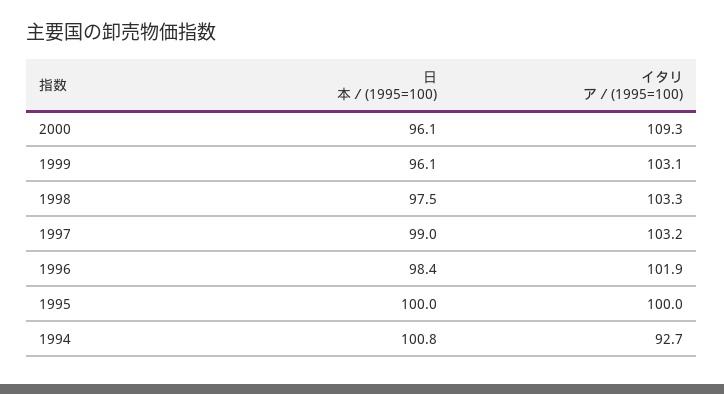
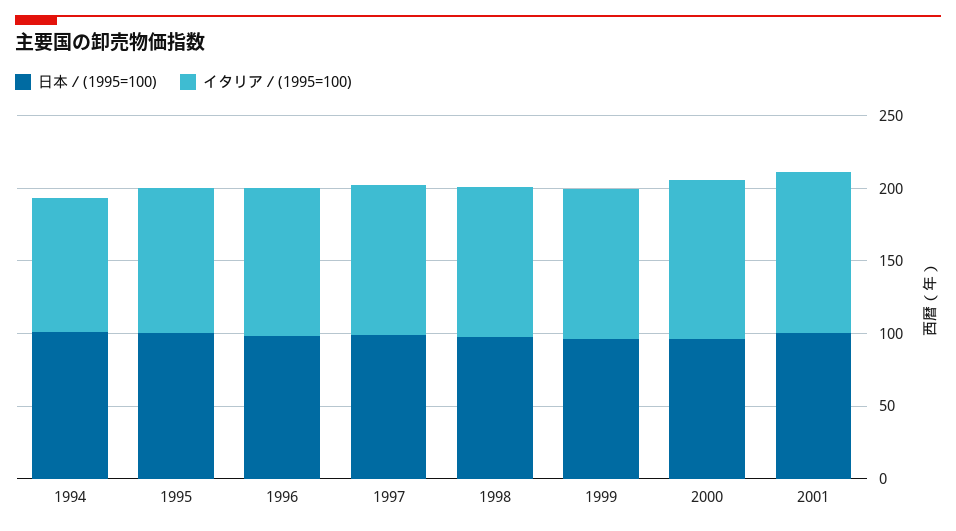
日本／(1995=100), 2001: none -> 100
イタリア／(1995=100), 2001: none -> 110

